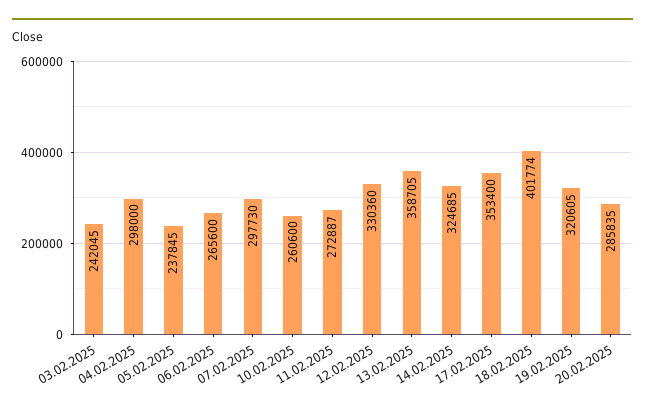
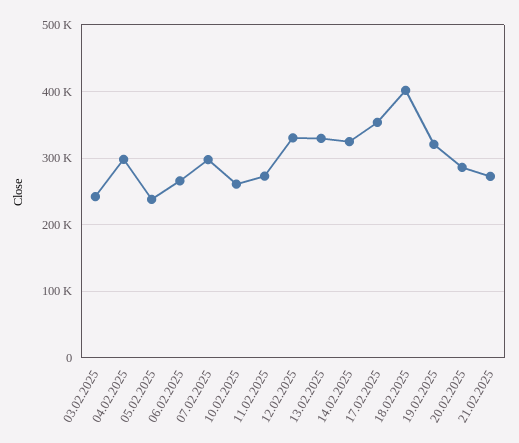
13.02.2025: 358705 -> 330000
21.02.2025: none -> 270000

